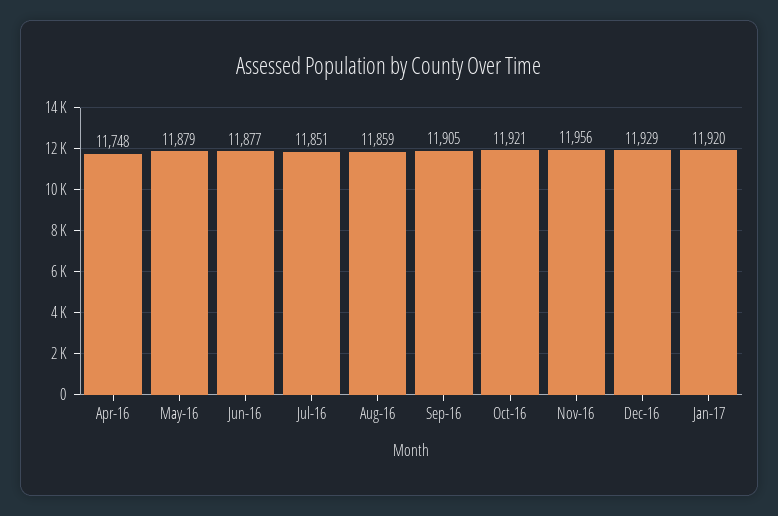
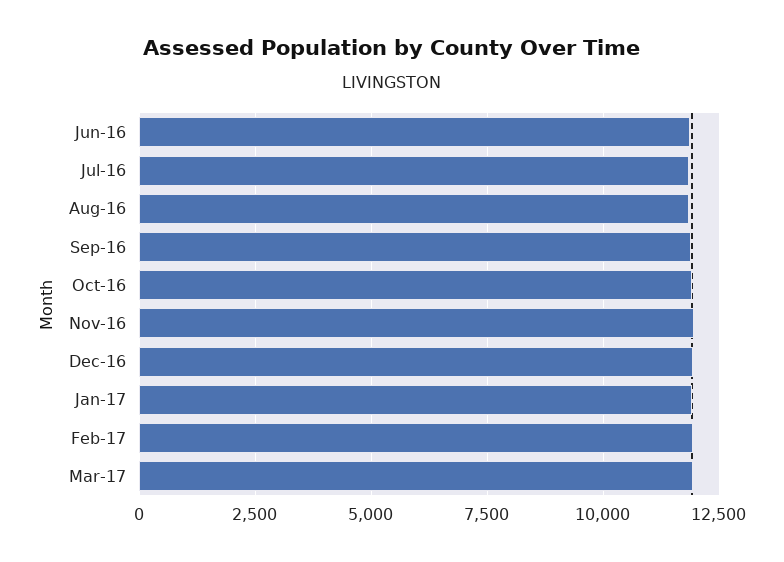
Apr-16: 11748 -> none
May-16: 11879 -> none
Feb-17: none -> 12000
Mar-17: none -> 12000

